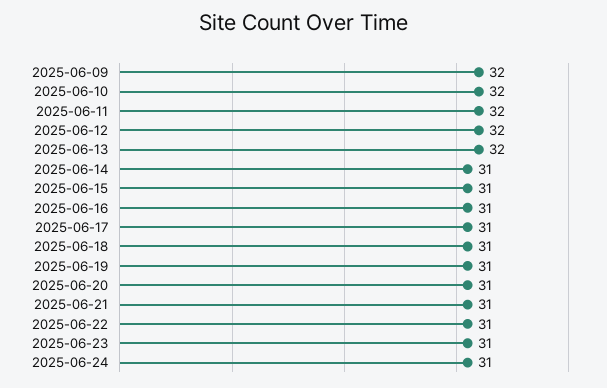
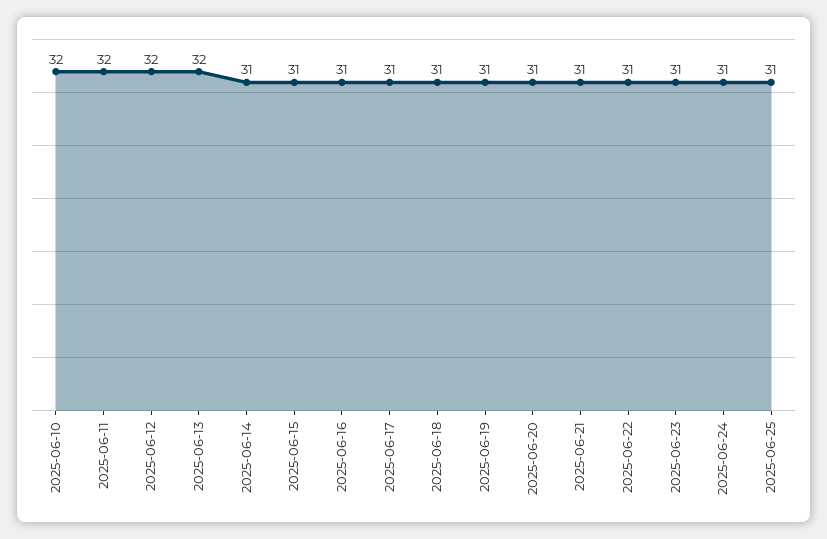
2025-06-09: 32 -> none
2025-06-25: none -> 31

